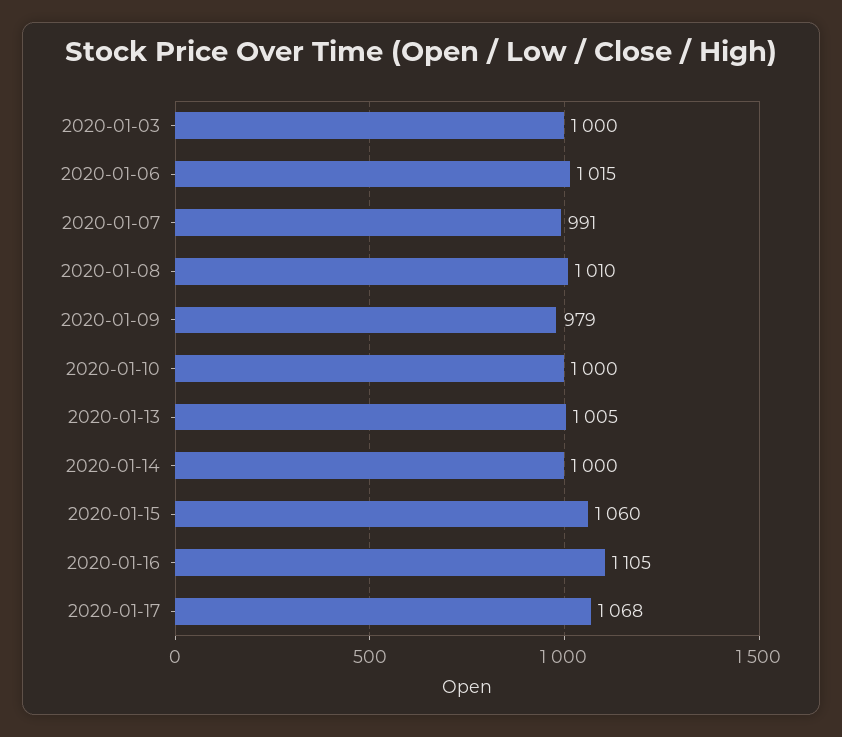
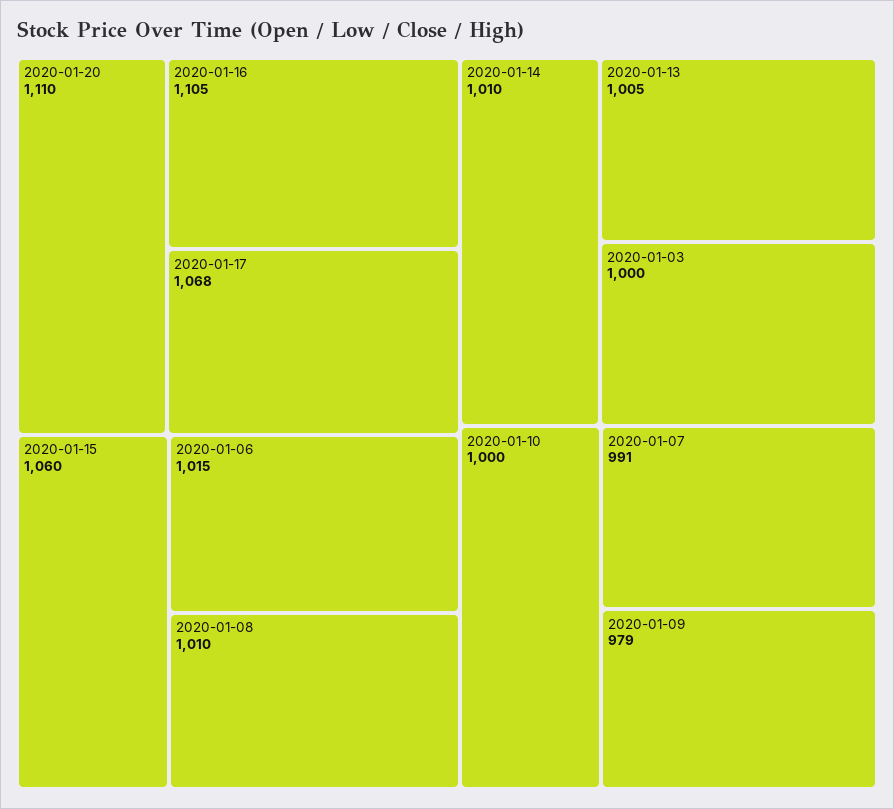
2020-01-14: 1000 -> 1010
2020-01-20: none -> 1110

